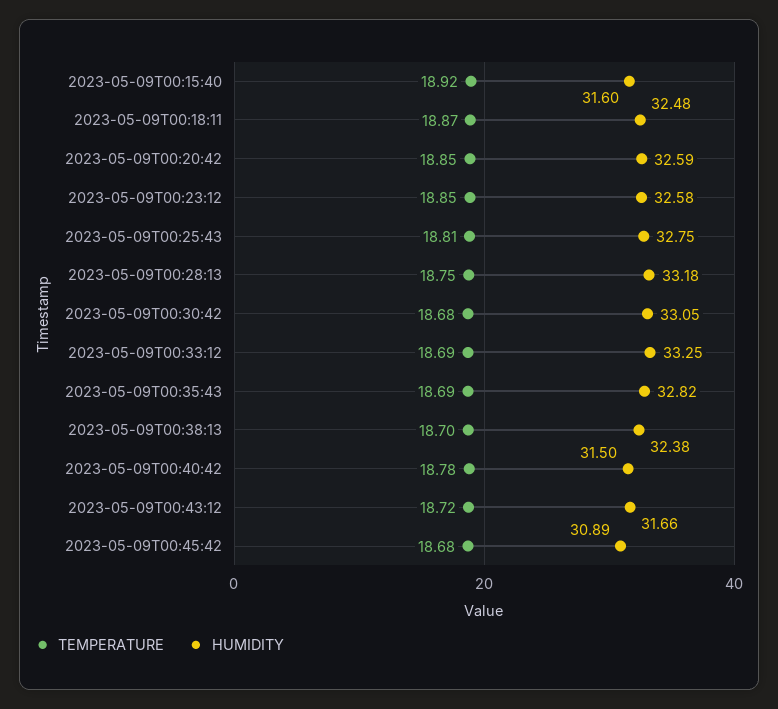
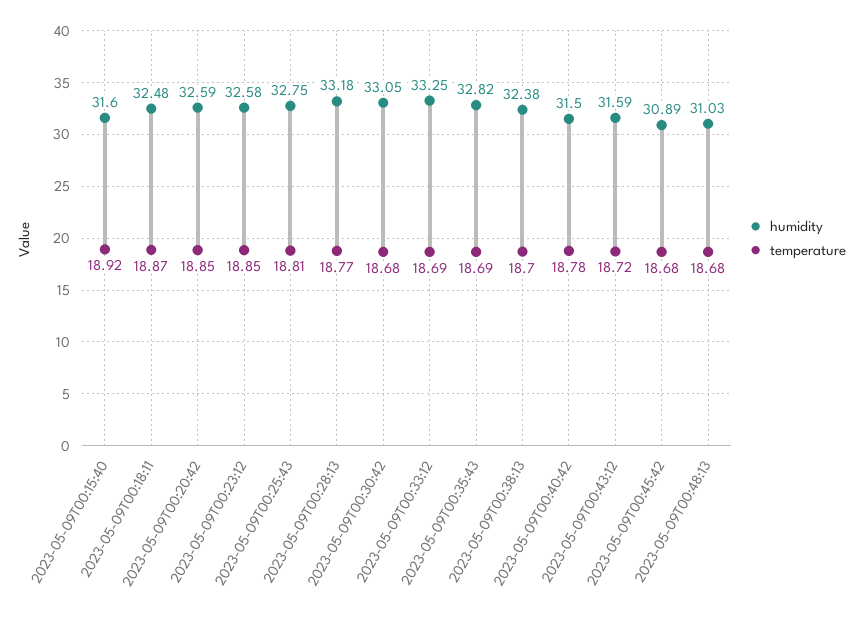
TEMPERATURE, 2023-05-09T00:28:13: 18.75 -> 18.77
HUMIDITY, 2023-05-09T00:43:12: 31.66 -> 31.59
HUMIDITY, 2023-05-09T00:48:13: none -> 31.03
TEMPERATURE, 2023-05-09T00:48:13: none -> 18.68

